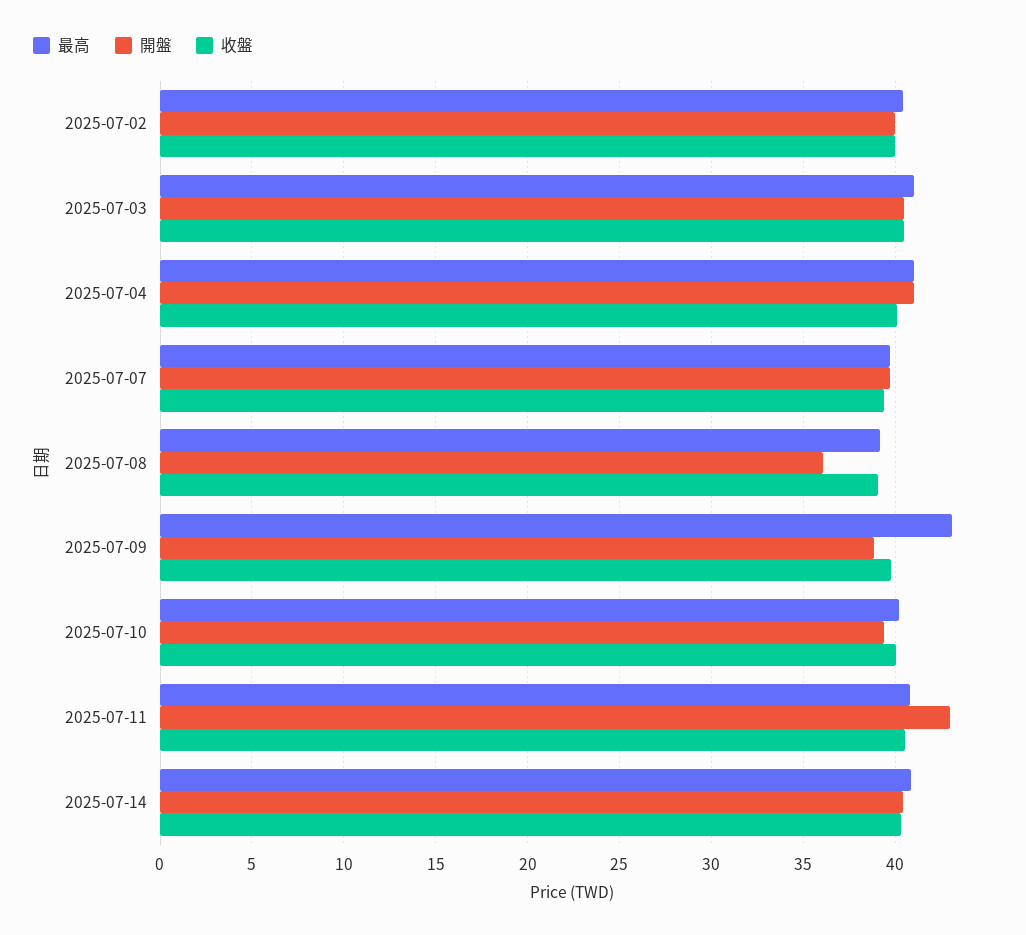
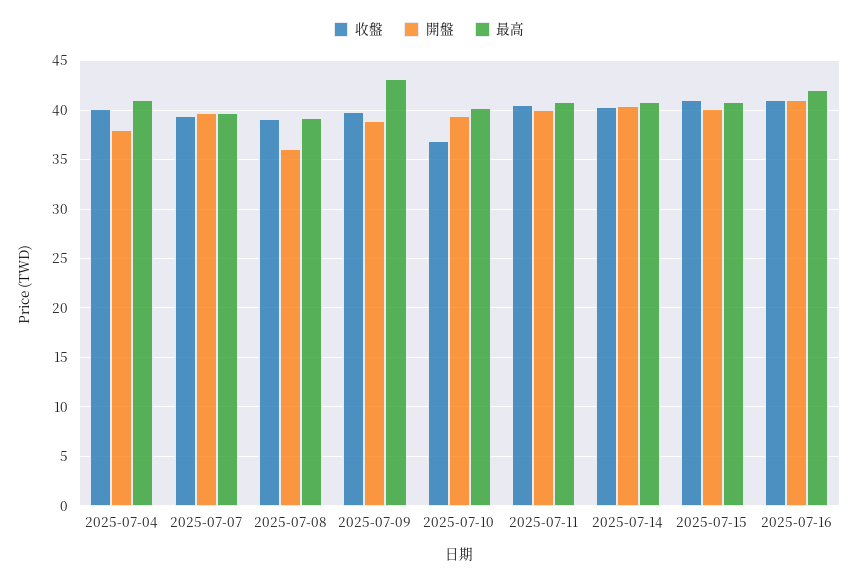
最高, 2025-07-02: 40.5 -> none
開盤, 2025-07-02: 40 -> none
收盤, 2025-07-02: 40 -> none
最高, 2025-07-03: 41 -> none
開盤, 2025-07-03: 40.5 -> none
收盤, 2025-07-03: 40.5 -> none
開盤, 2025-07-04: 41 -> 38
收盤, 2025-07-10: 40 -> 37
開盤, 2025-07-11: 43 -> 40
收盤, 2025-07-15: none -> 41
開盤, 2025-07-15: none -> 40
最高, 2025-07-15: none -> 41
收盤, 2025-07-16: none -> 41
開盤, 2025-07-16: none -> 41
最高, 2025-07-16: none -> 42

